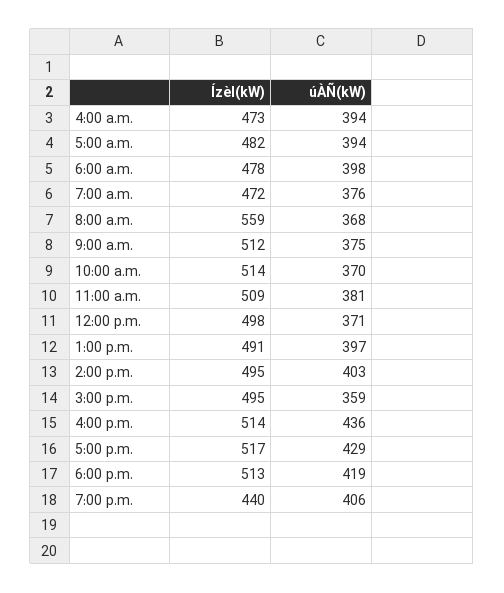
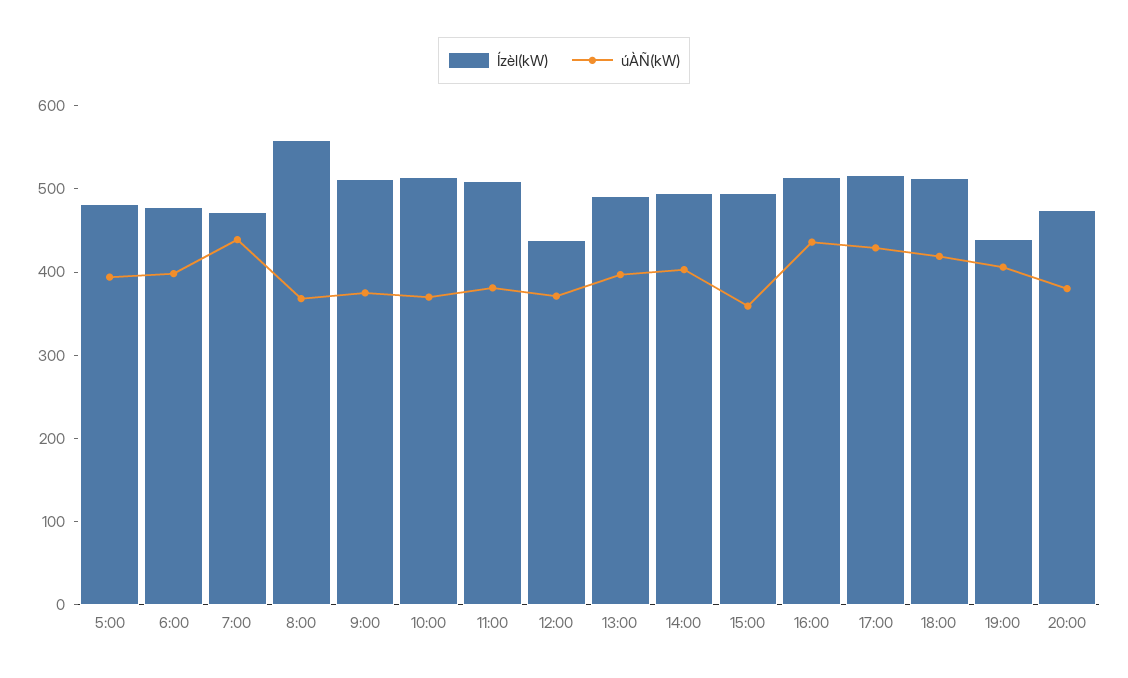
Ízèl(kW), 4:00 a.m.: 473 -> none
úÀÑ(kW), 4:00 a.m.: 394 -> none
úÀÑ(kW), 7:00 a.m.: 376 -> 440
Ízèl(kW), 12:00 p.m.: 498 -> 440
Ízèl(kW), 20:00: none -> 480
úÀÑ(kW), 20:00: none -> 380

